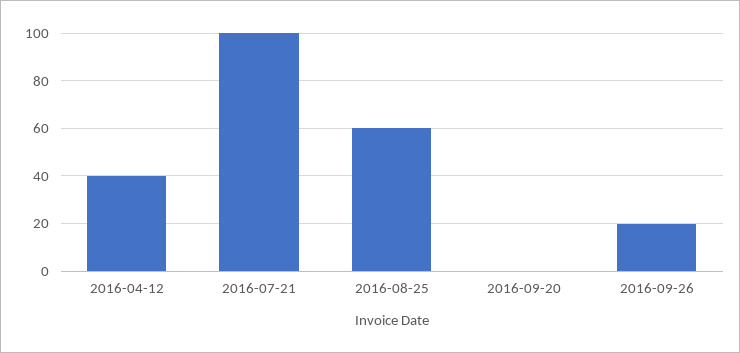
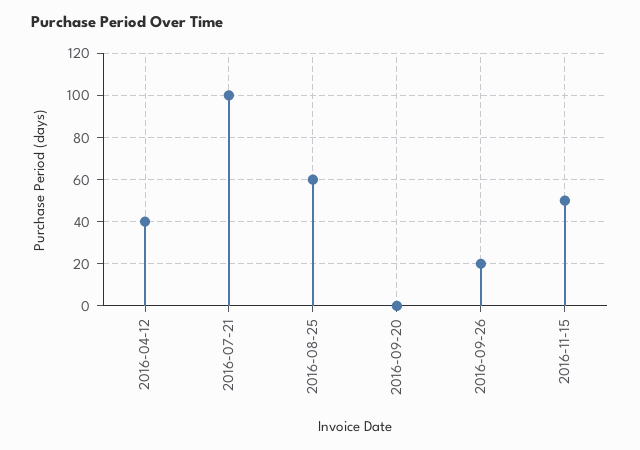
2016-11-15: none -> 50

